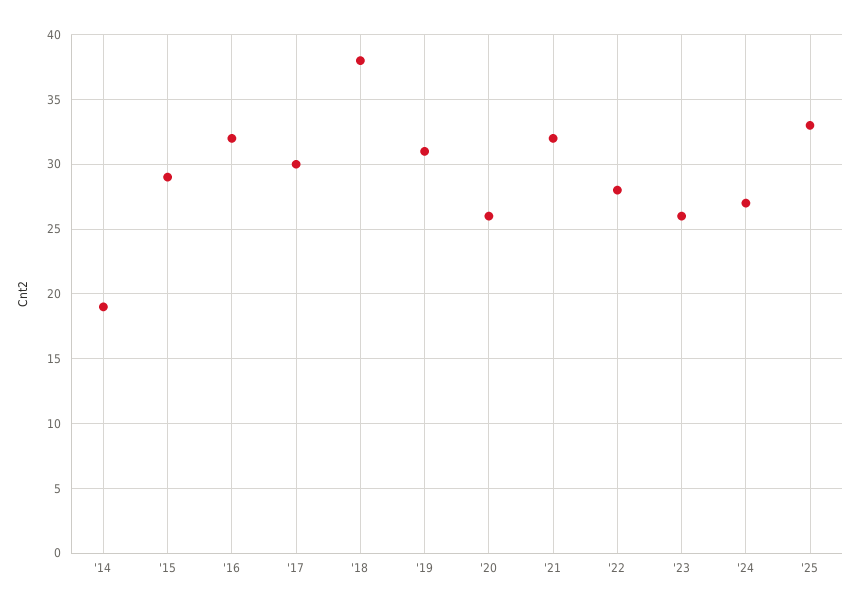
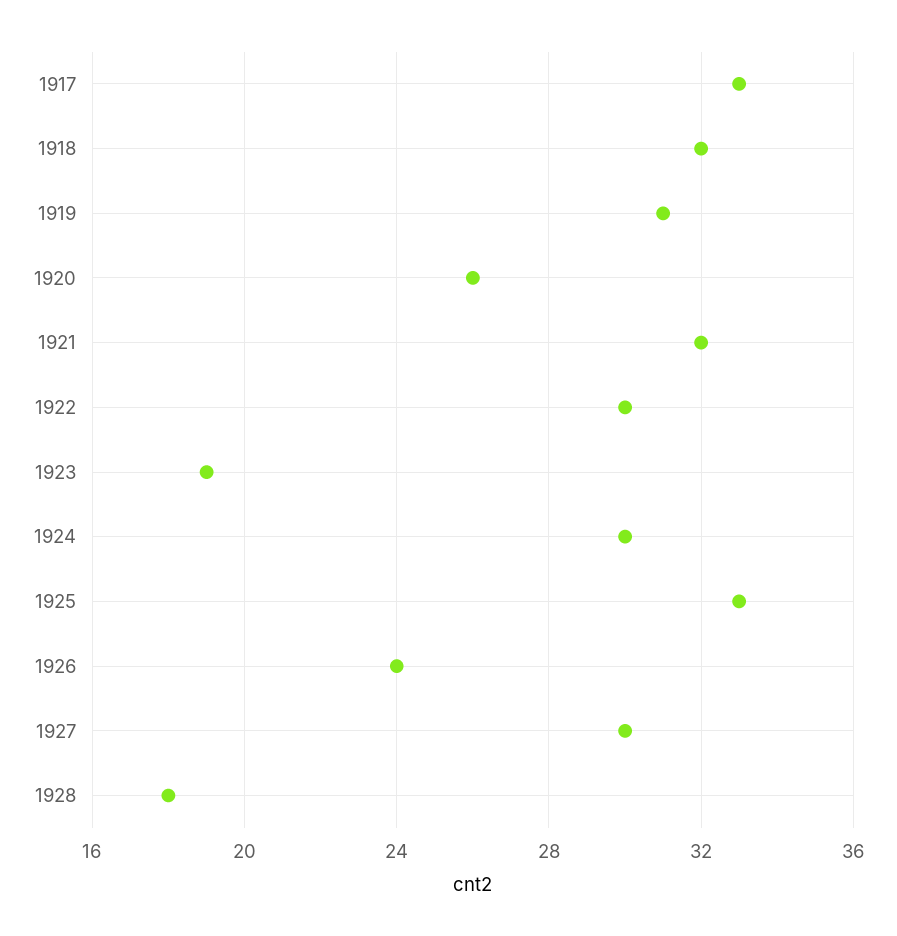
'14: 19 -> none
'15: 29 -> none
'16: 32 -> none
'17: 30 -> 33
'18: 38 -> 32
'22: 28 -> 30
'23: 26 -> 19
'24: 27 -> 30
1926: none -> 24
1927: none -> 30
1928: none -> 18

